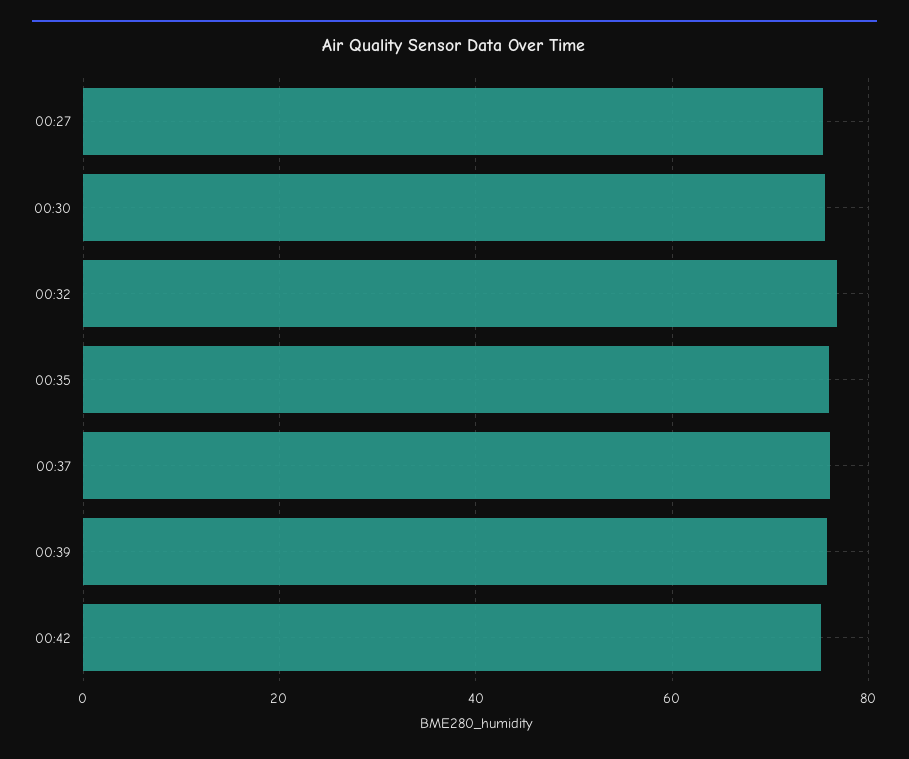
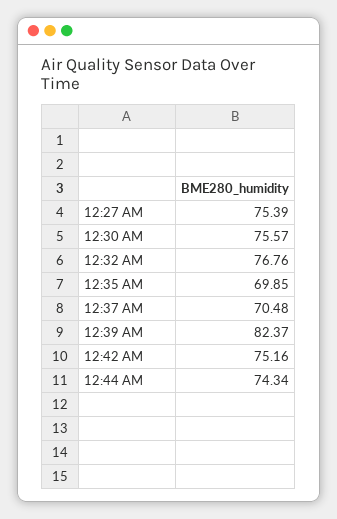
00:35: 76 -> 69.85
00:37: 76 -> 70.48
00:39: 76 -> 82.37
12:44 AM: none -> 74.34

